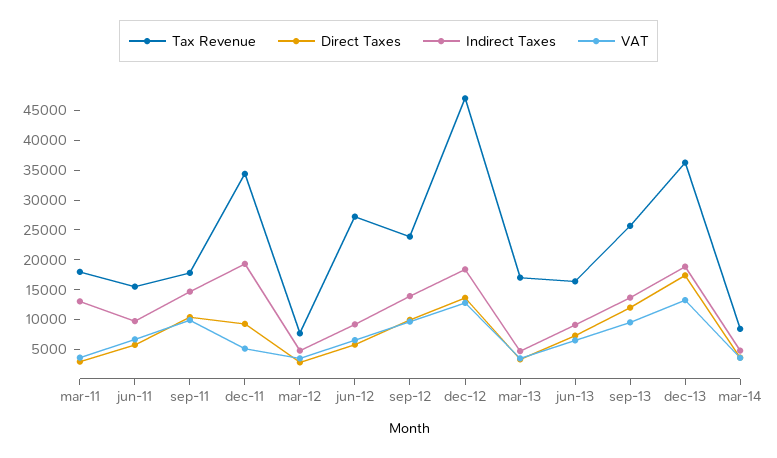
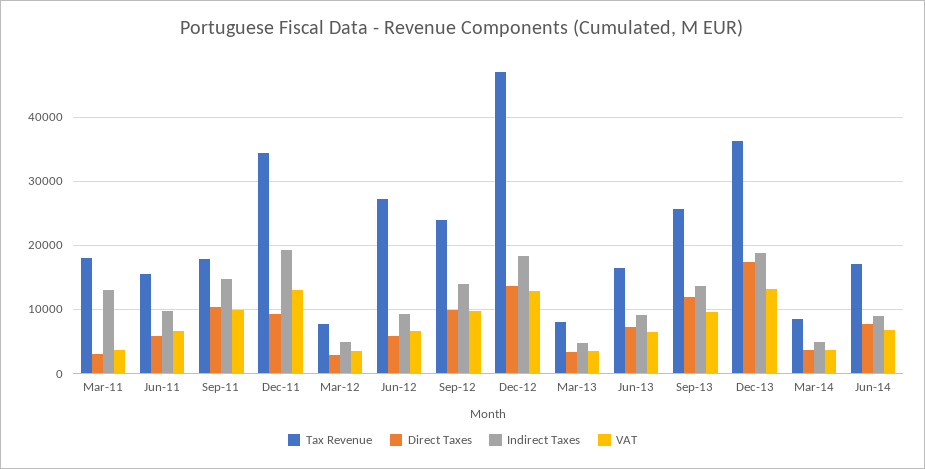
VAT, dec-11: 5000 -> 13000
Tax Revenue, mar-13: 17500 -> 8000
Tax Revenue, Jun-14: none -> 17000
Direct Taxes, Jun-14: none -> 8000
Indirect Taxes, Jun-14: none -> 9000
VAT, Jun-14: none -> 7000

